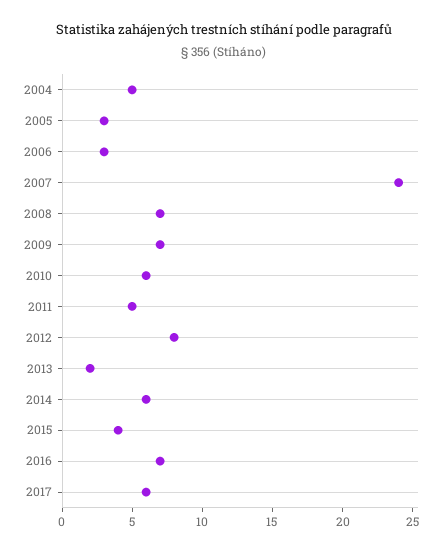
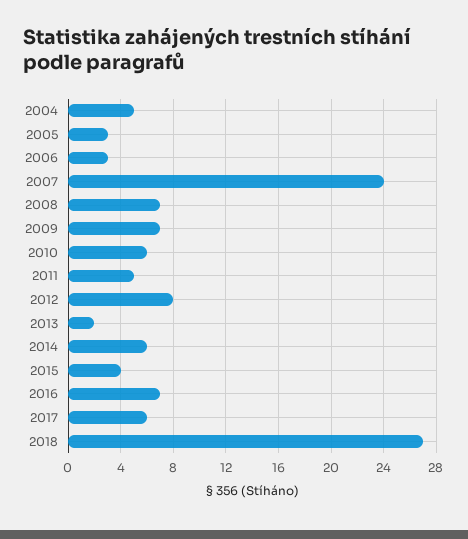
2018: none -> 27

